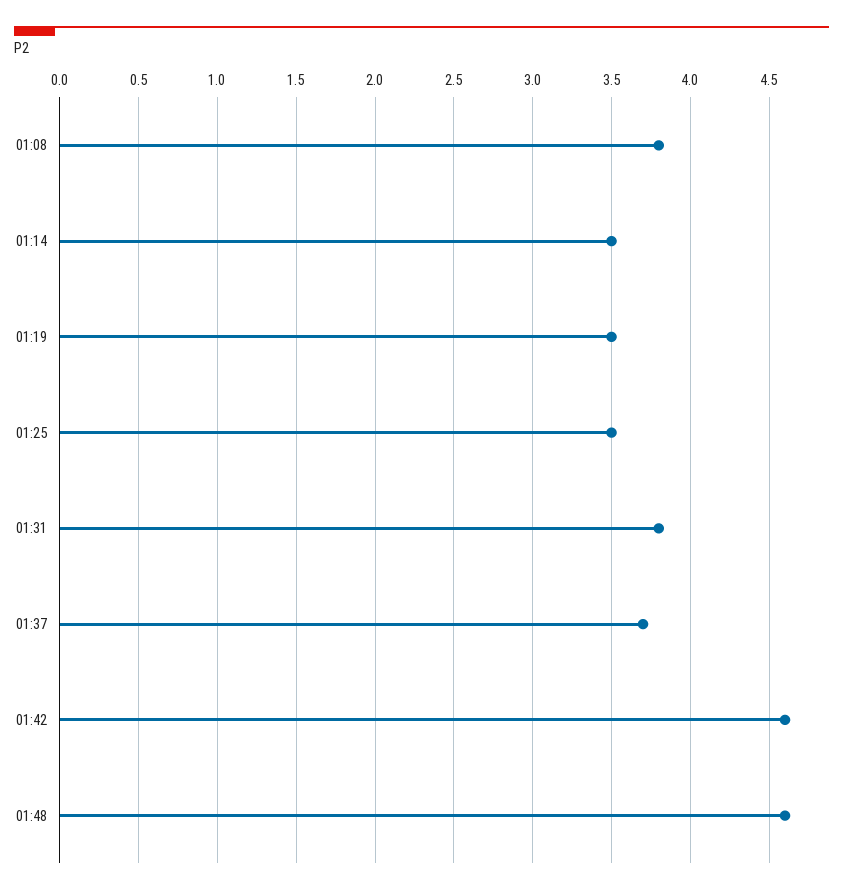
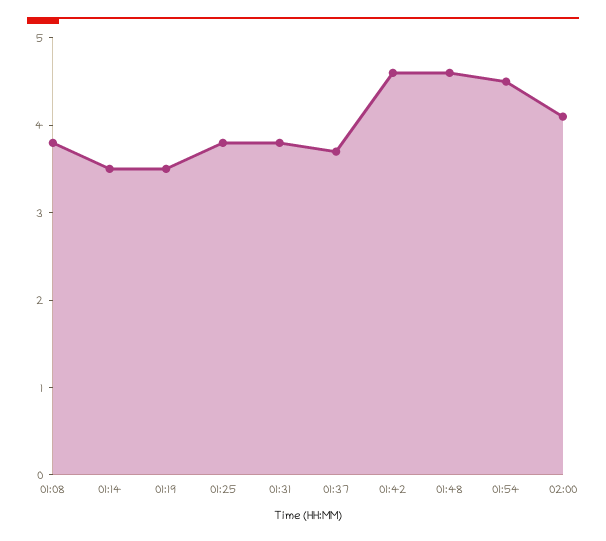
01:25: 3.5 -> 3.8
01:54: none -> 4.5
02:00: none -> 4.1

